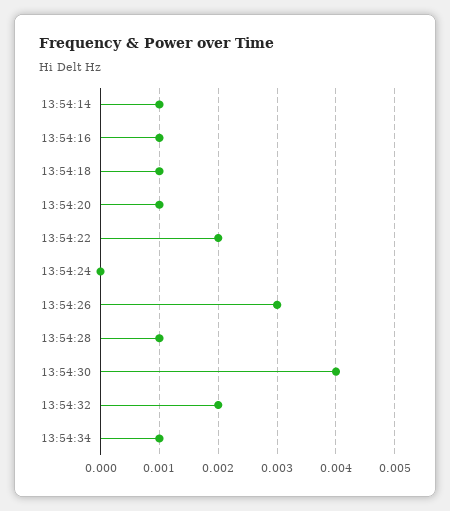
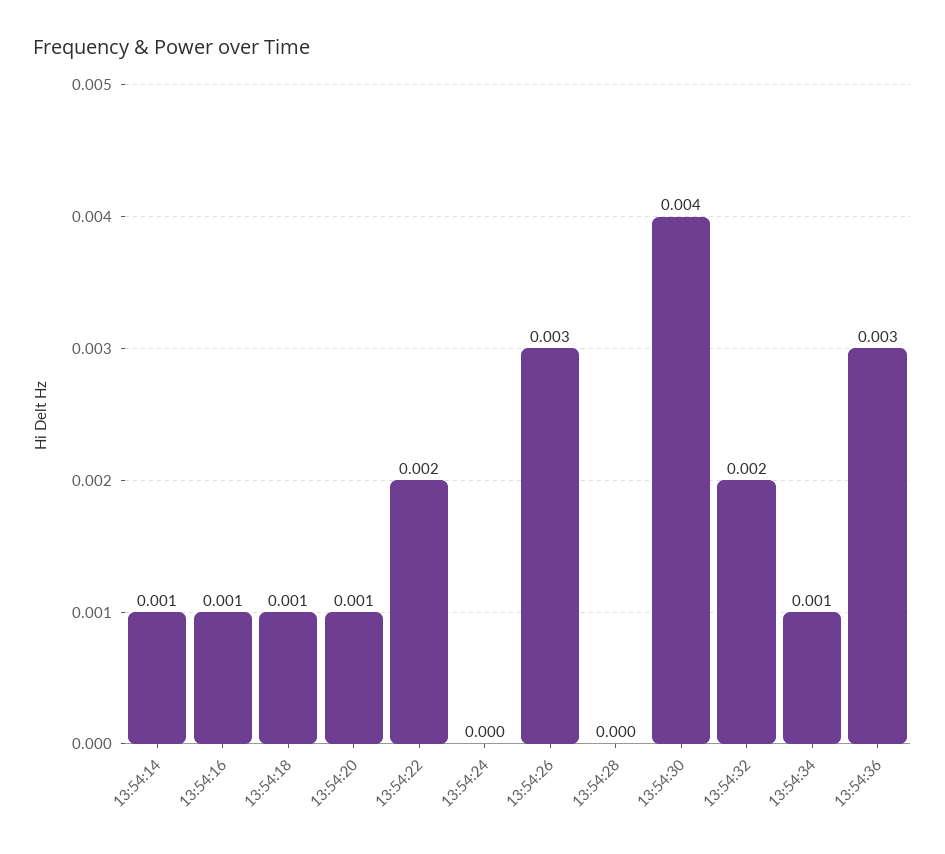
13:54:28: 0.001 -> 0
13:54:36: none -> 0.003

